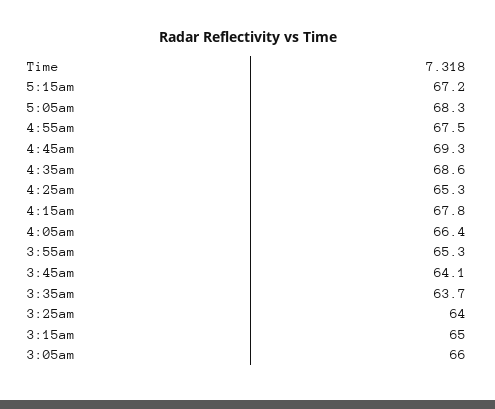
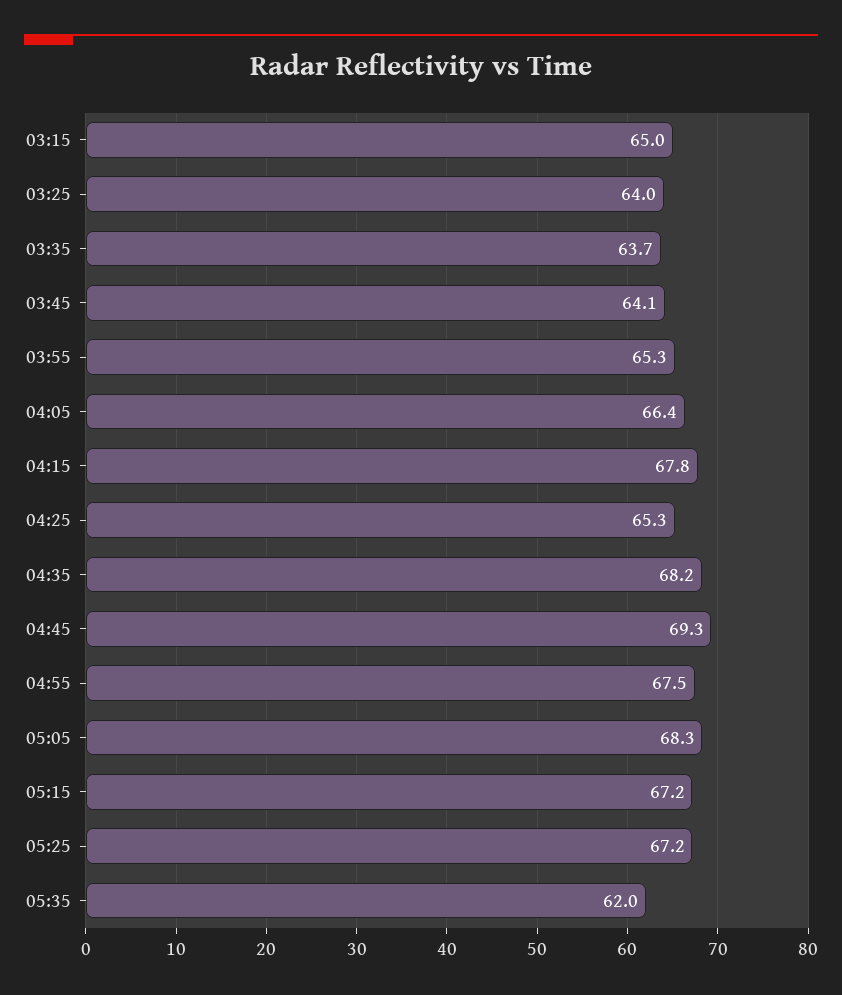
4:35am: 68.6 -> 68.2
3:05am: 66 -> none
05:25: none -> 67.2
05:35: none -> 62

